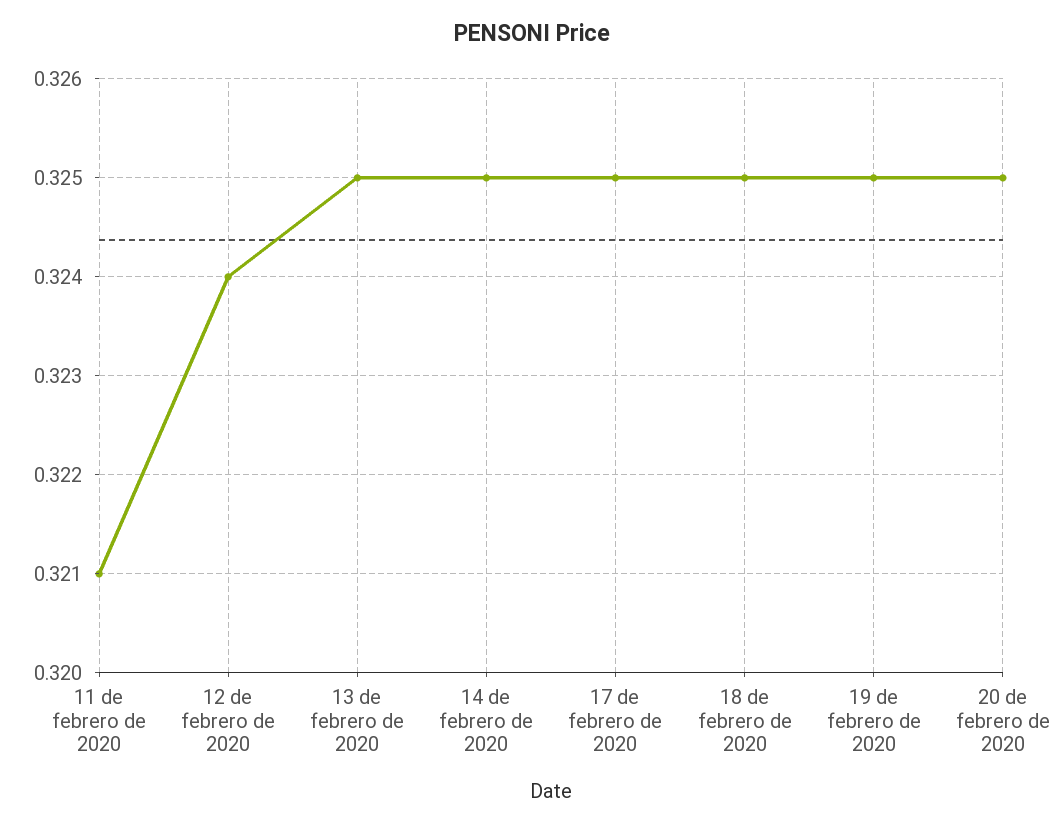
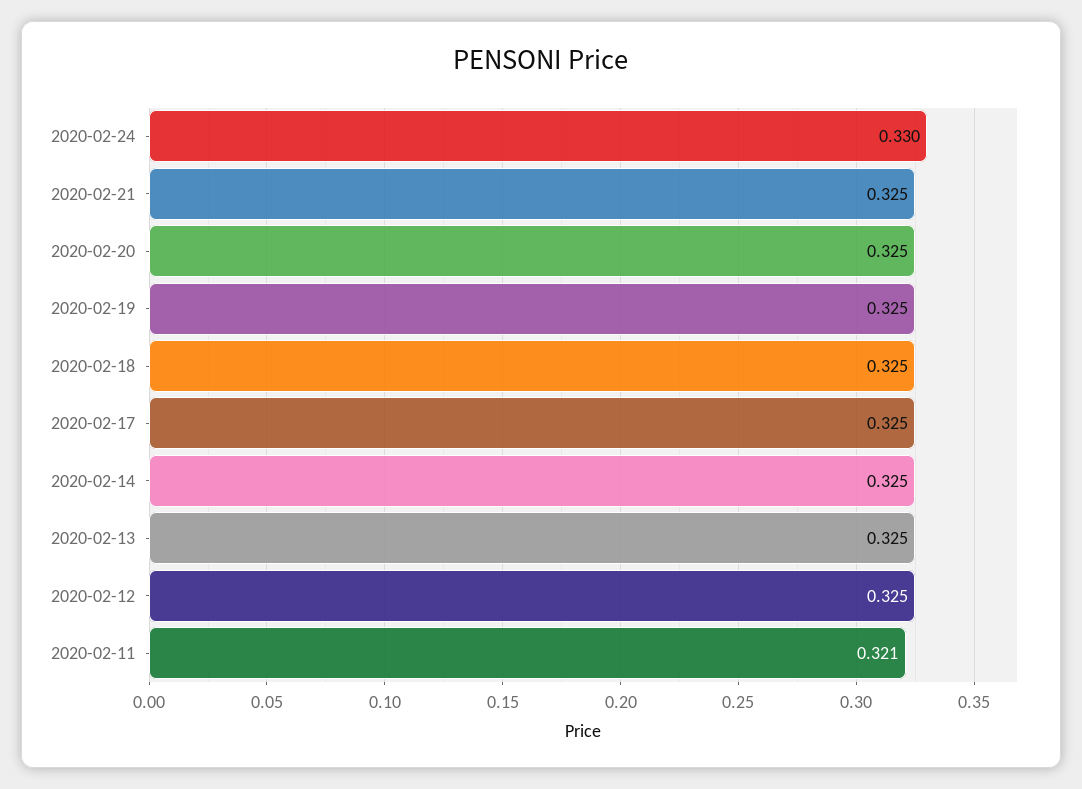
12 de febrero de 2020: 0.324 -> 0.325
2020-02-24: none -> 0.33
2020-02-21: none -> 0.325

